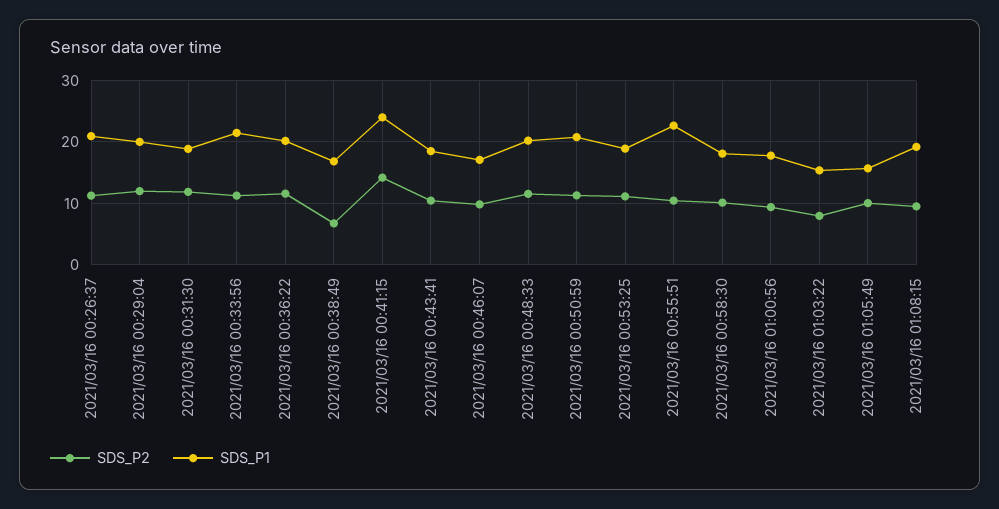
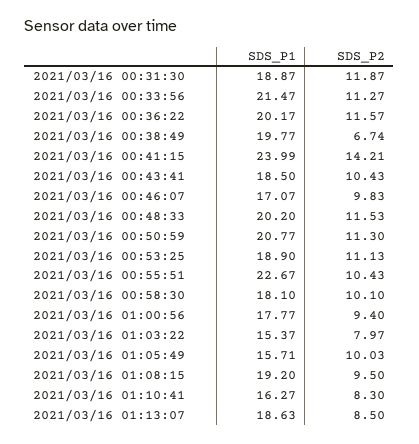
SDS_P2, 2021/03/16 00:26:37: 11 -> none
SDS_P1, 2021/03/16 00:26:37: 21 -> none
SDS_P2, 2021/03/16 00:29:04: 12 -> none
SDS_P1, 2021/03/16 00:29:04: 20 -> none
SDS_P1, 2021/03/16 00:38:49: 17 -> 19.77
SDS_P1, 2021/03/16 01:10:41: none -> 16.27
SDS_P2, 2021/03/16 01:10:41: none -> 8.3
SDS_P1, 2021/03/16 01:13:07: none -> 18.63
SDS_P2, 2021/03/16 01:13:07: none -> 8.5

